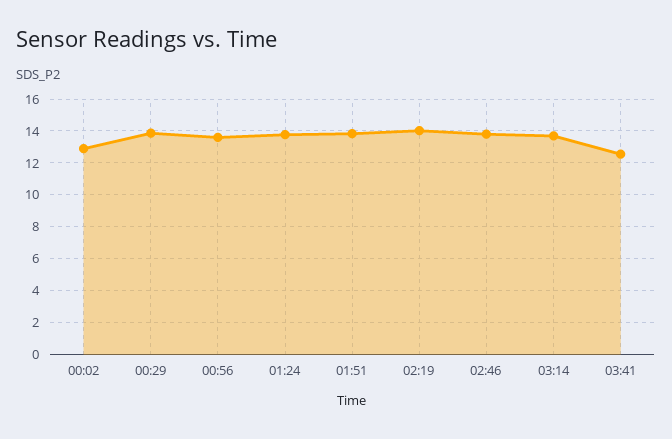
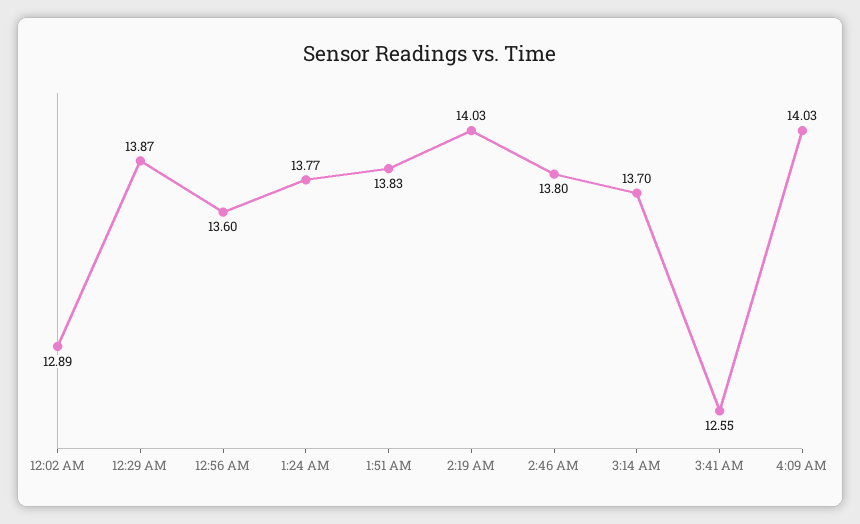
4:09 AM: none -> 14.03

